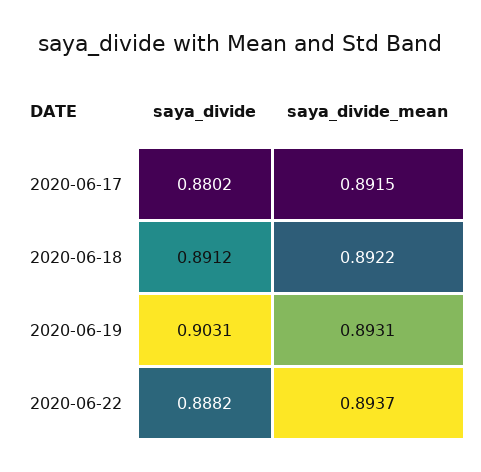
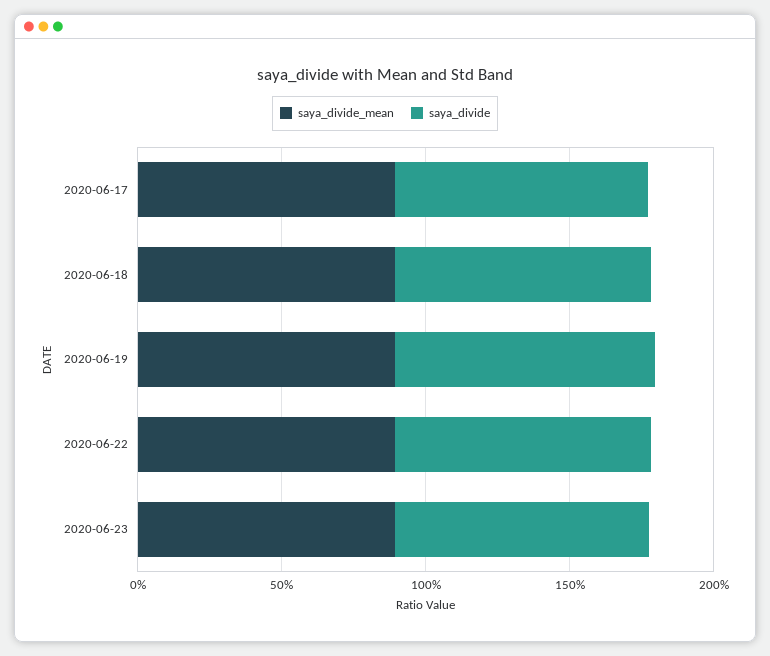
saya_divide_mean, 2020-06-23: none -> 0.9
saya_divide, 2020-06-23: none -> 0.9

